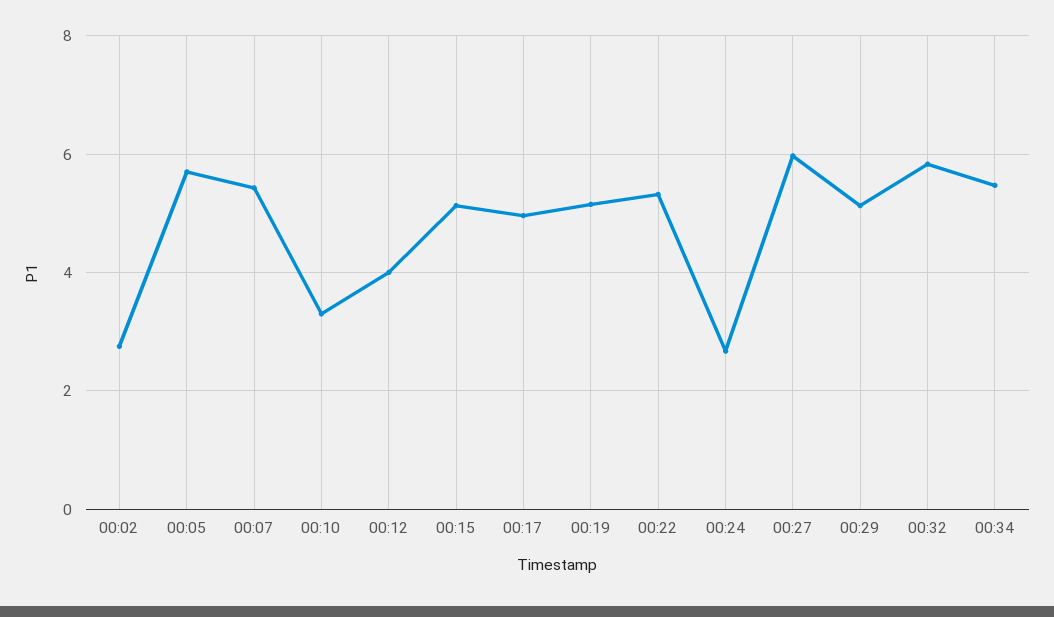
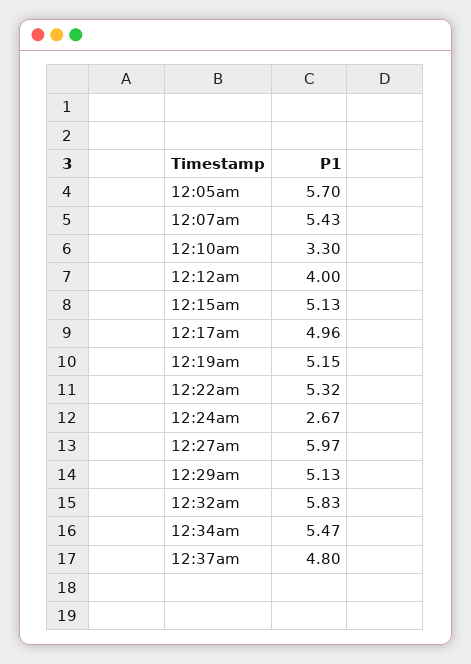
00:02: 2.8 -> none
12:37am: none -> 4.8

